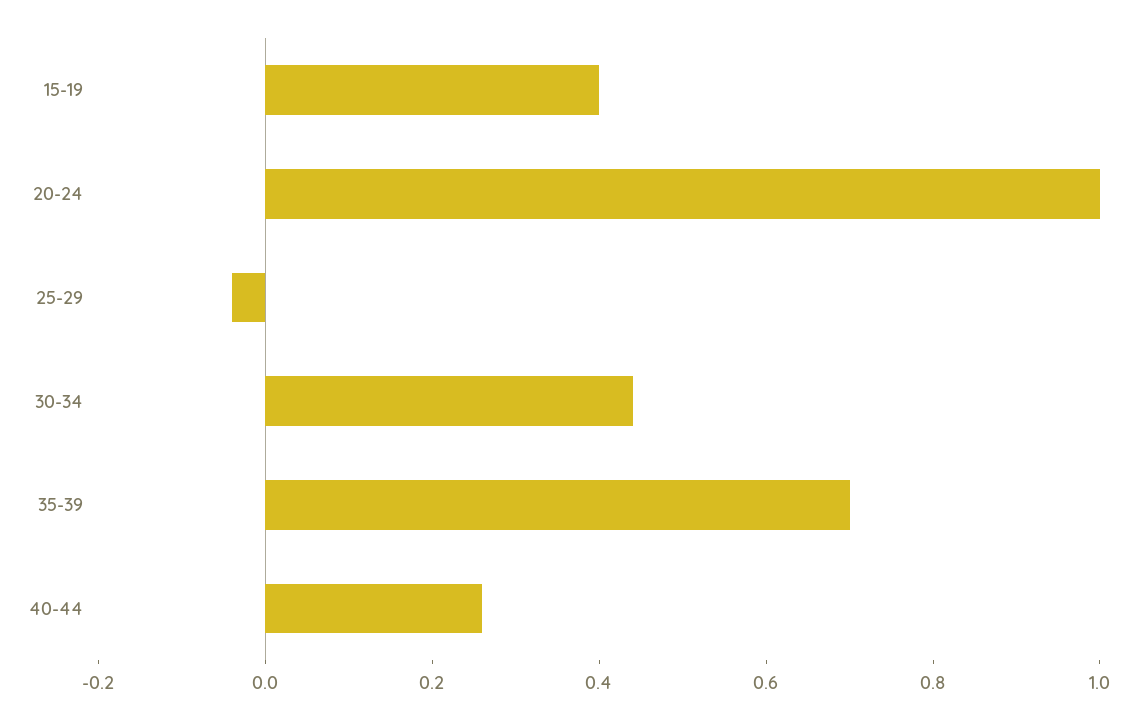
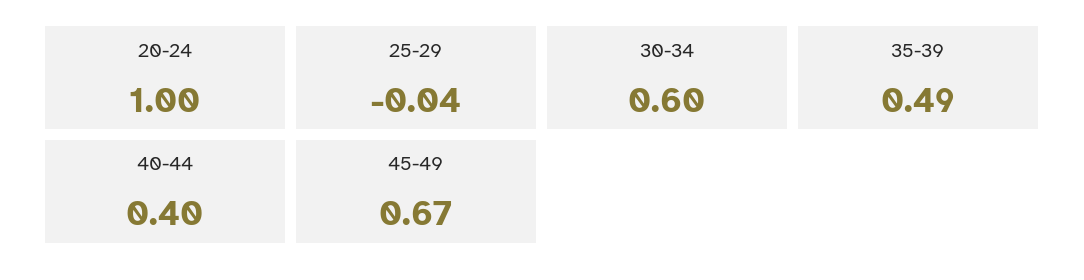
15-19: 0.4 -> none
30-34: 0.45 -> 0.6
35-39: 0.7 -> 0.49
40-44: 0.25 -> 0.4
45-49: none -> 0.67

